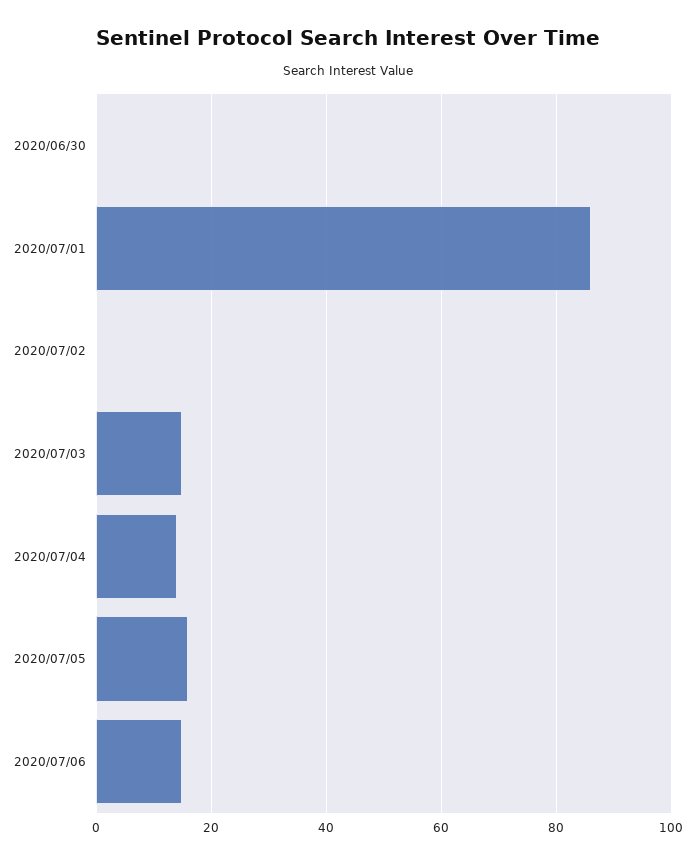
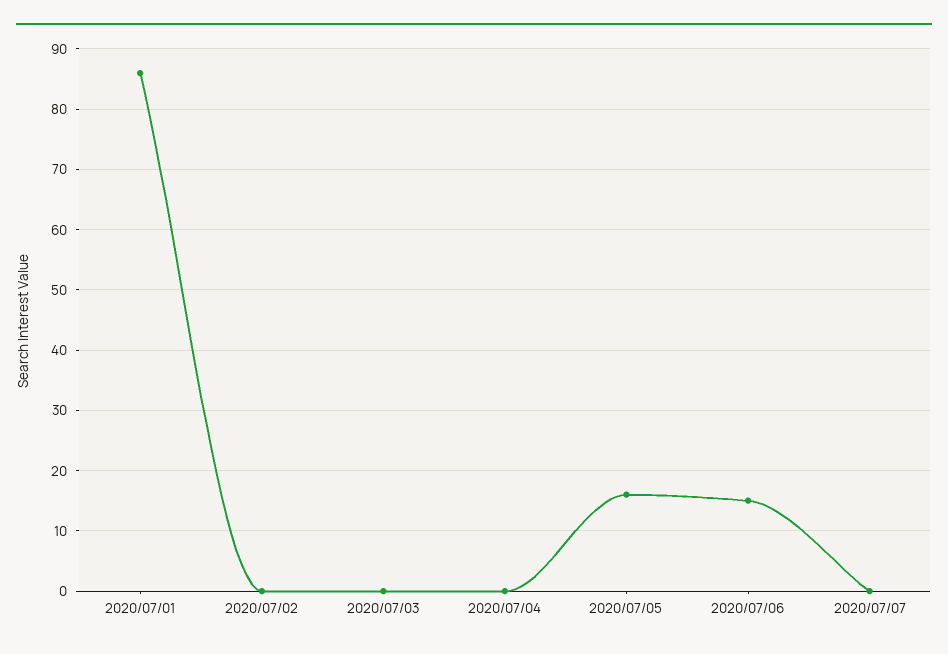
2020/06/30: 0 -> none
2020/07/03: 15 -> 0
2020/07/04: 15 -> 0
2020/07/07: none -> 0

